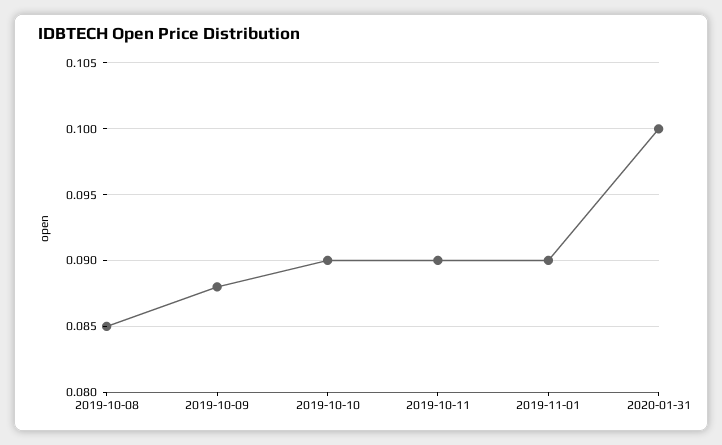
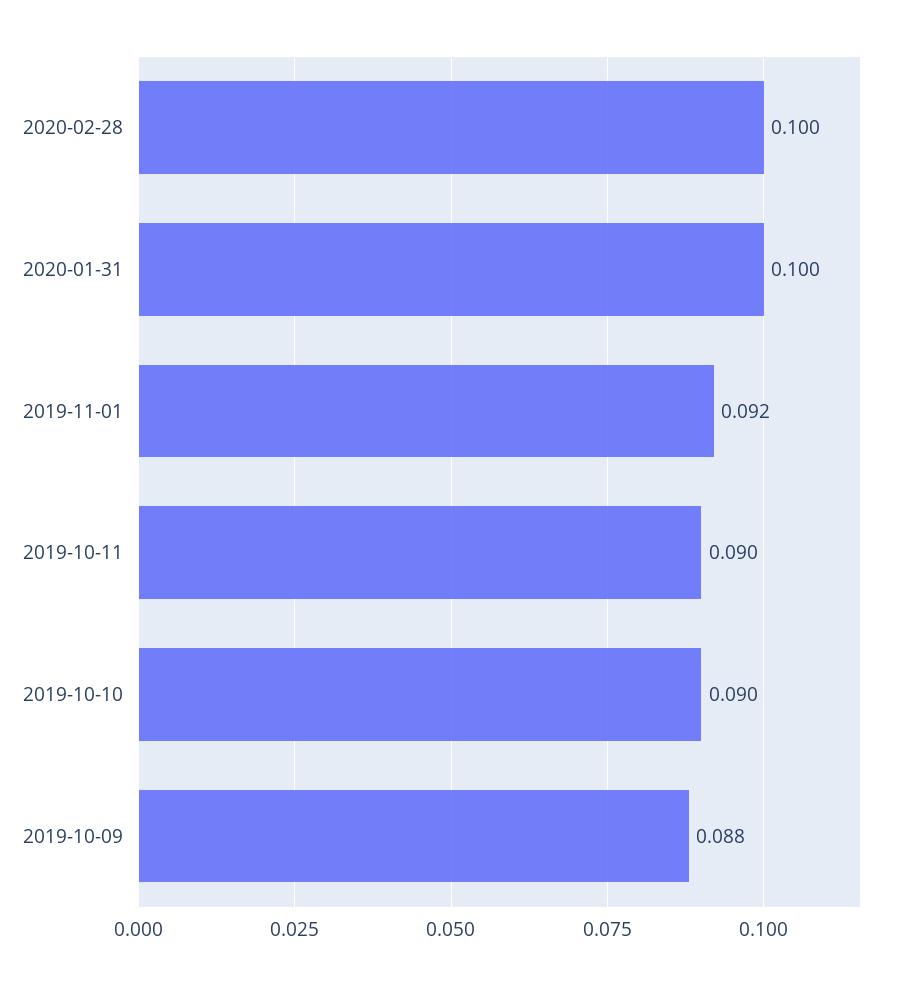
2019-10-08: 0.085 -> none
2019-11-01: 0.09 -> 0.092
2020-02-28: none -> 0.1

